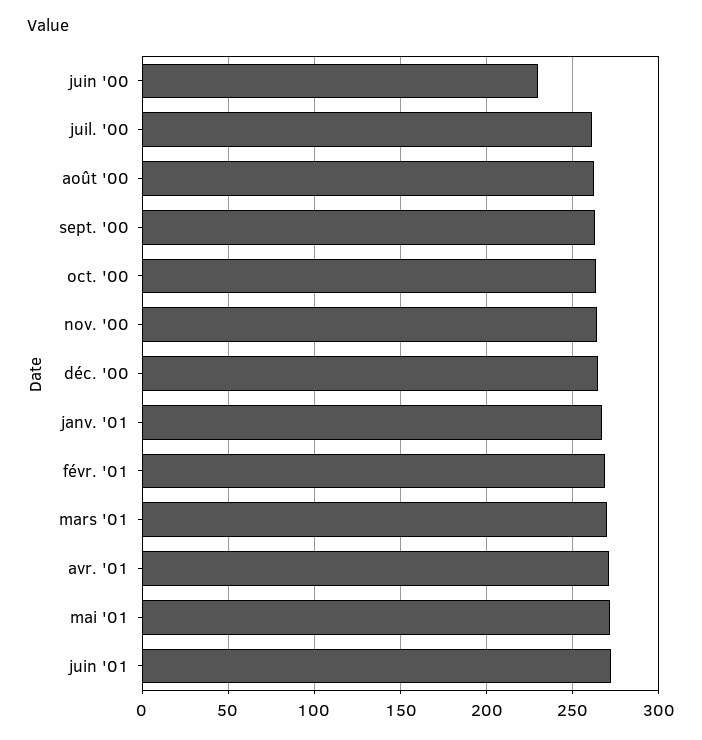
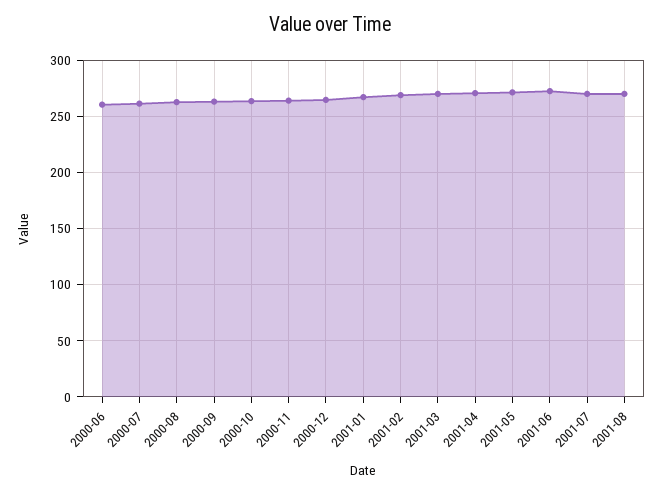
juin '00: 230 -> 260
2001-07: none -> 270
2001-08: none -> 270

